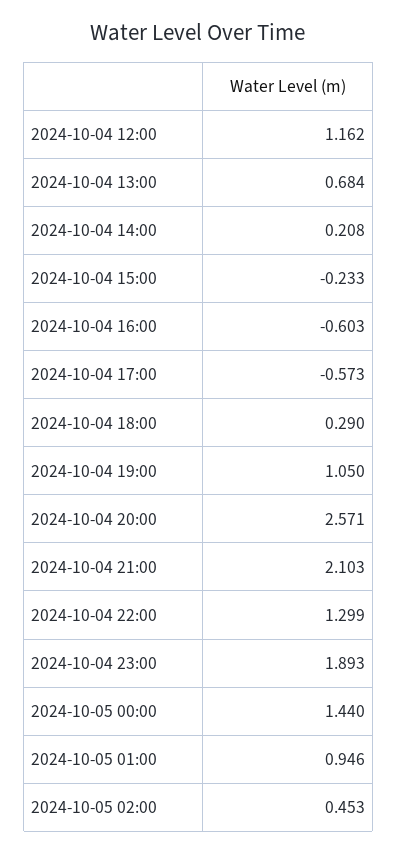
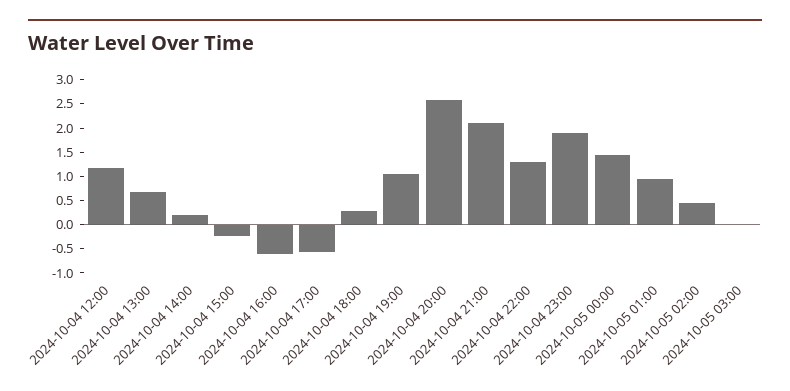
2024-10-05 03:00: none -> 0

